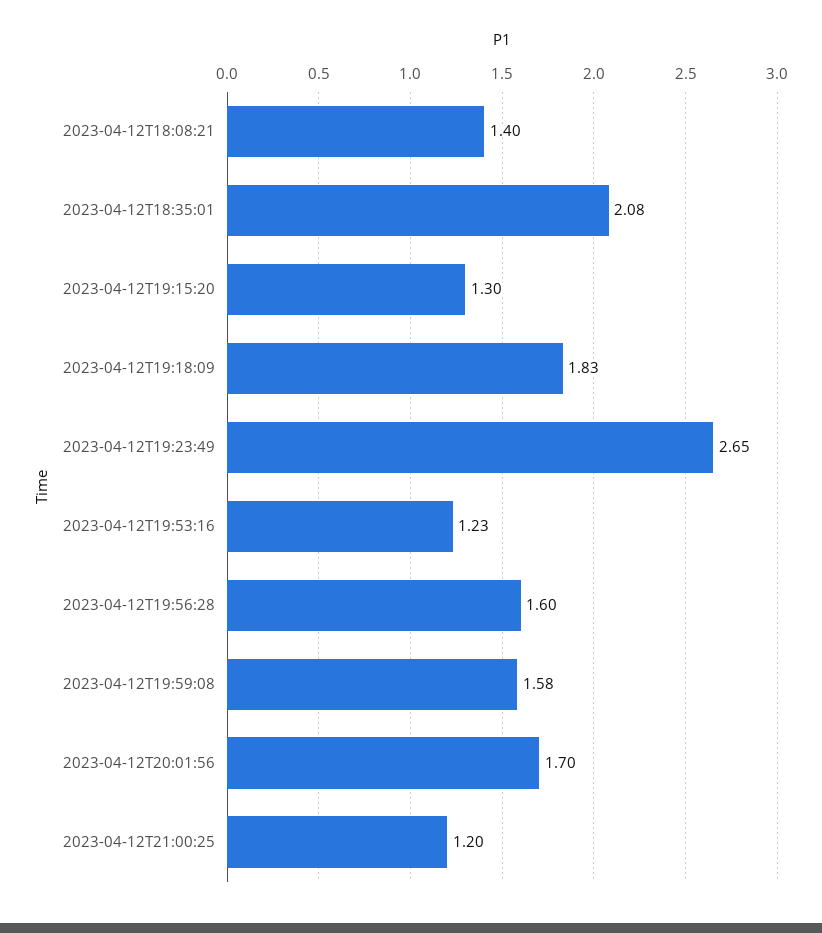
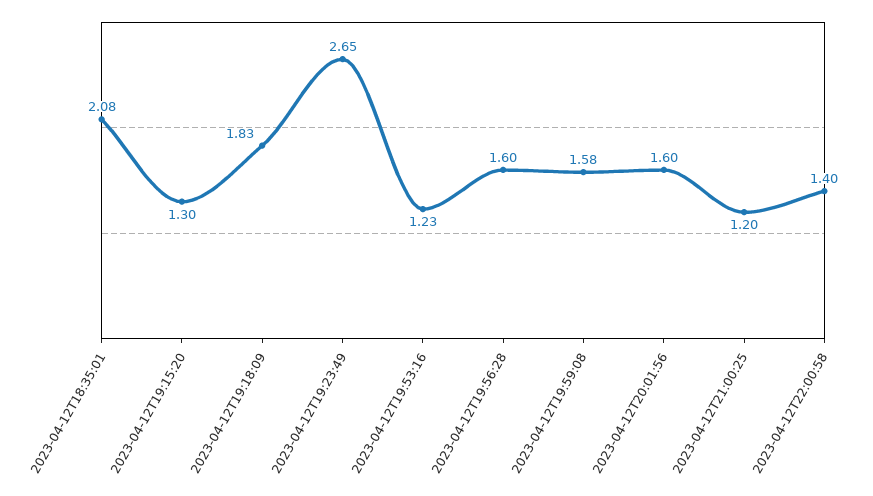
2023-04-12T18:08:21: 1.4 -> none
2023-04-12T20:01:56: 1.7 -> 1.6
2023-04-12T22:00:58: none -> 1.4

